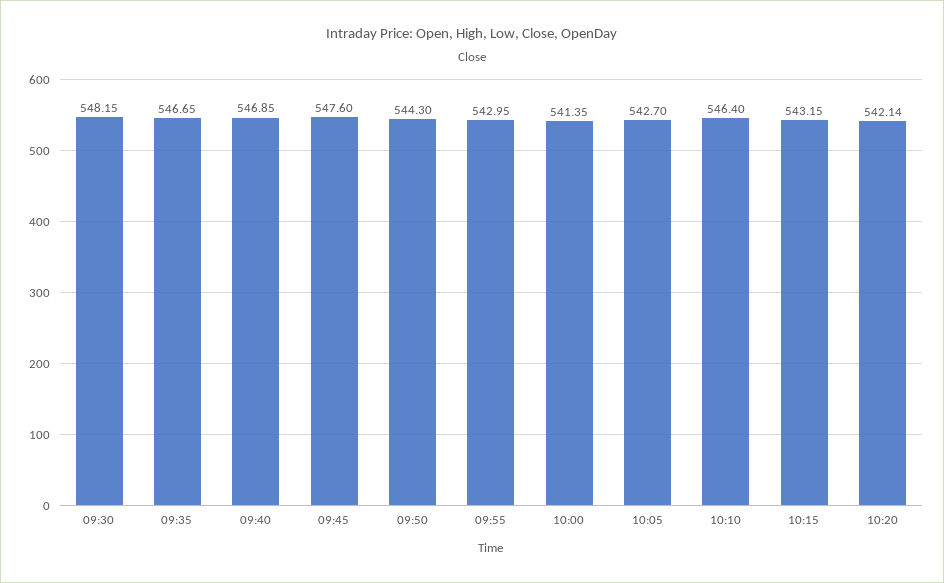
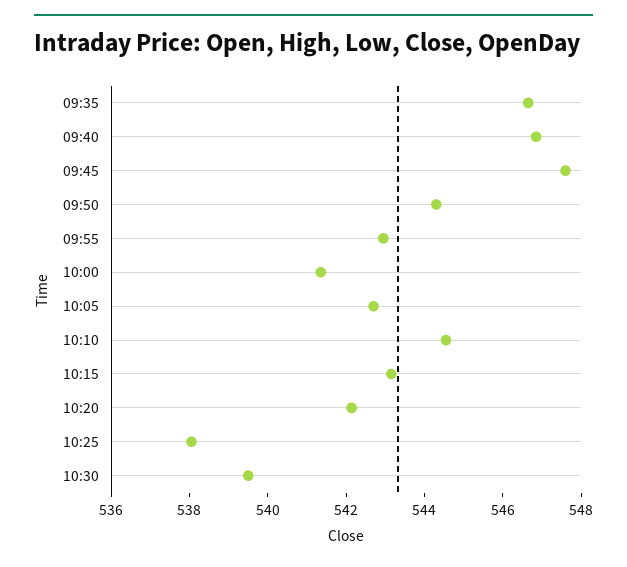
09:30: 548.15 -> none
10:10: 546.4 -> 544.5
10:25: none -> 538
10:30: none -> 539.5

